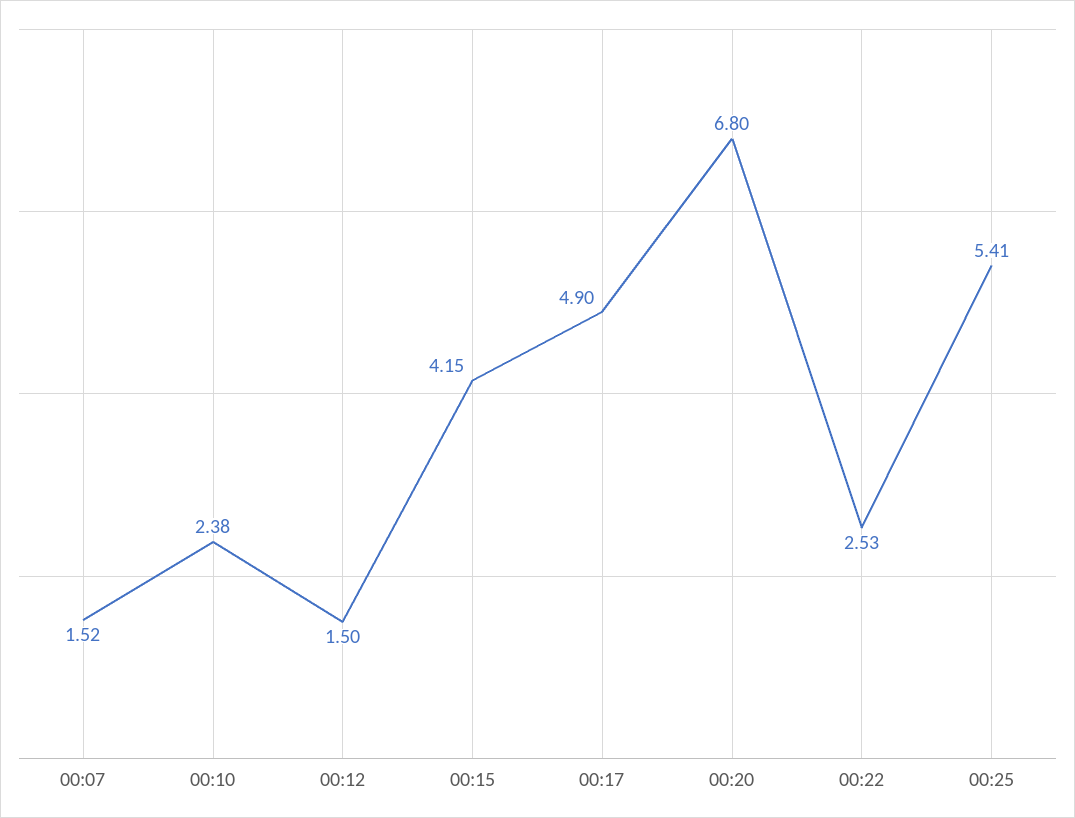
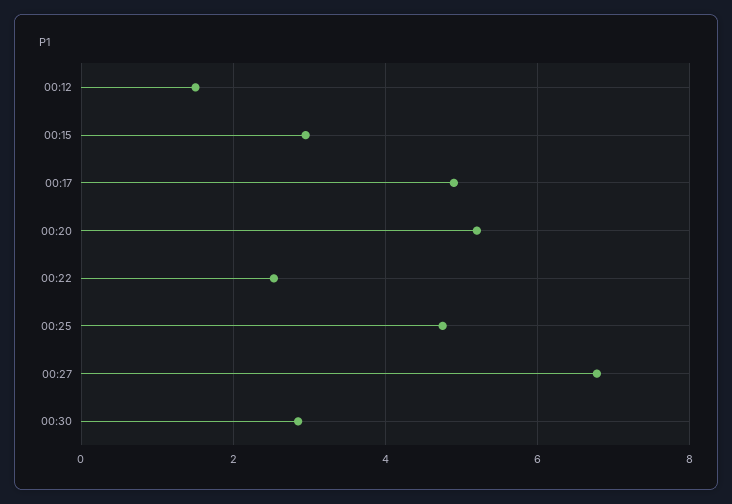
00:07: 1.52 -> none
00:10: 2.38 -> none
00:15: 4.15 -> 3
00:20: 6.8 -> 5.2
00:25: 5.41 -> 4.8
00:27: none -> 6.8
00:30: none -> 2.8

